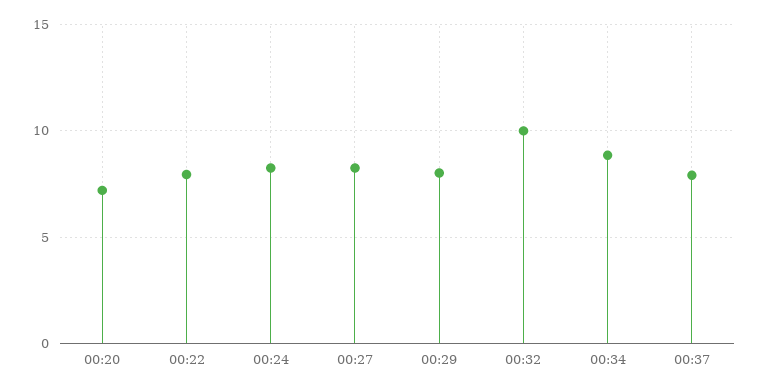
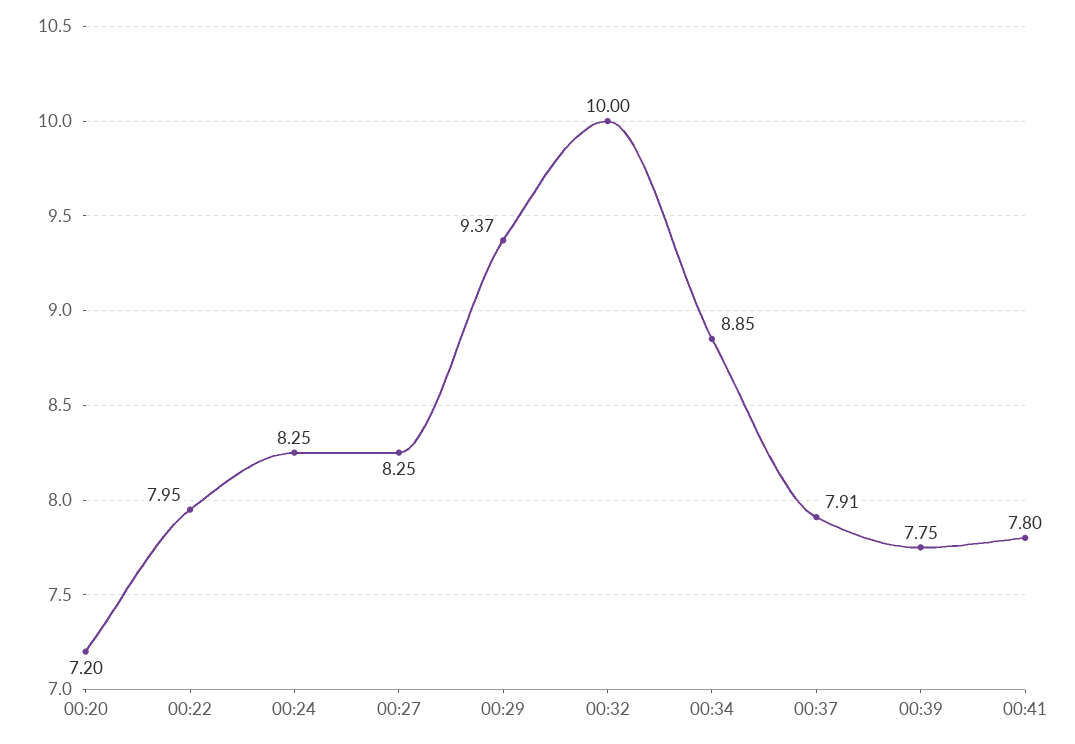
00:29: 8 -> 9.37
00:39: none -> 7.75
00:41: none -> 7.8

